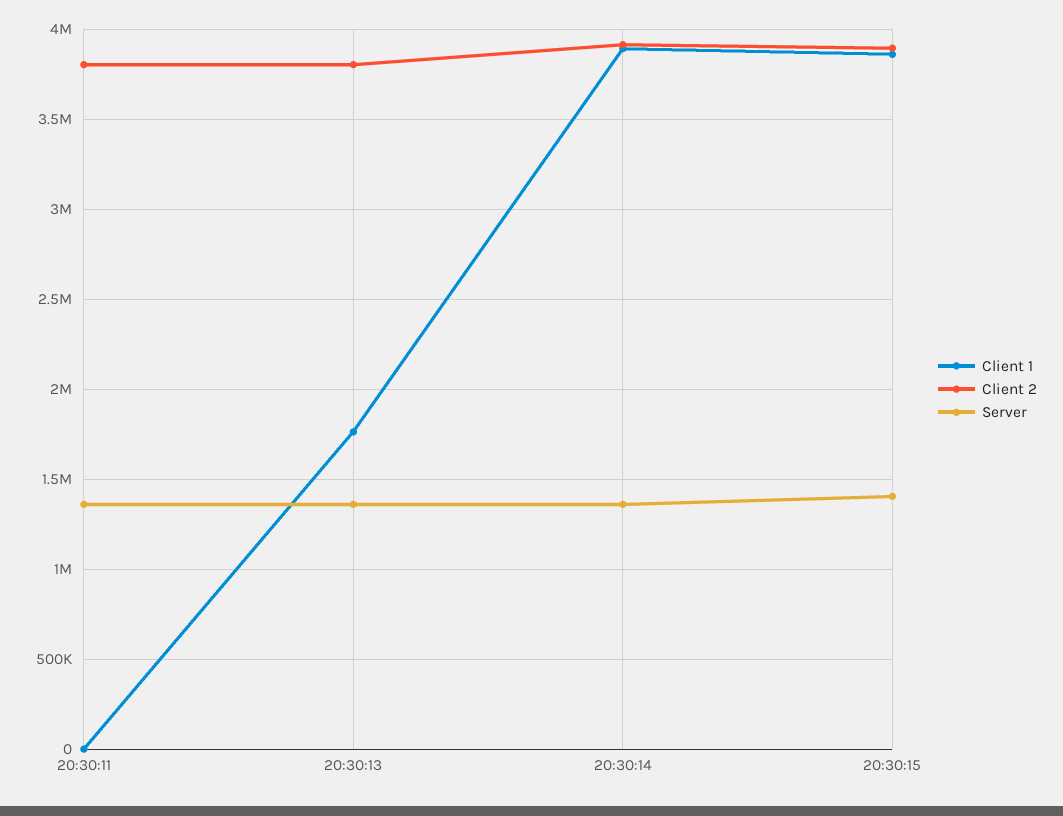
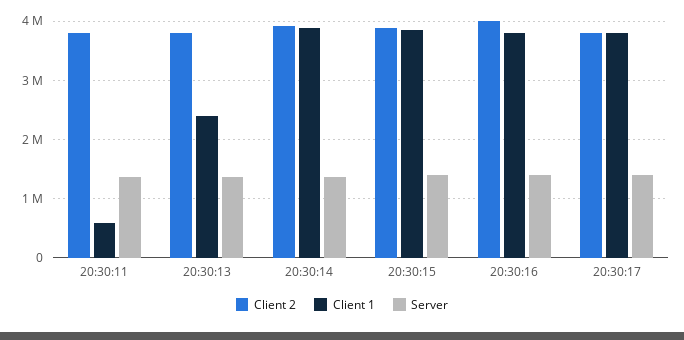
Client 1, 20:30:11: 0 -> 600000
Client 1, 20:30:13: 1750000 -> 2400000
Client 2, 20:30:16: none -> 4000000
Client 1, 20:30:16: none -> 3800000
Server, 20:30:16: none -> 1400000
Client 2, 20:30:17: none -> 3800000
Client 1, 20:30:17: none -> 3800000
Server, 20:30:17: none -> 1400000

